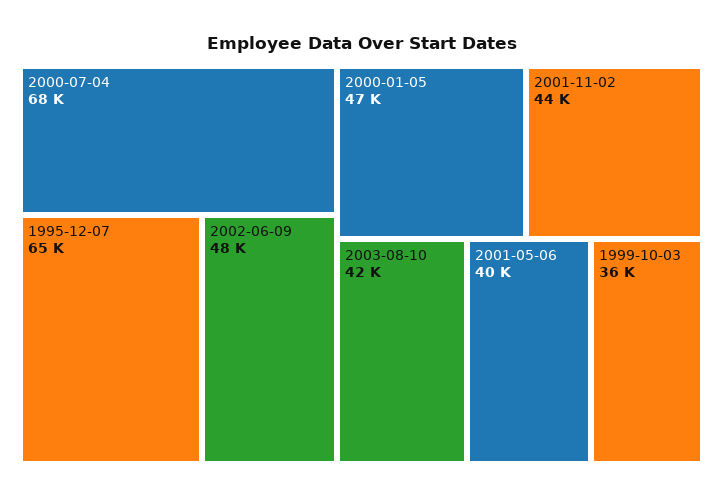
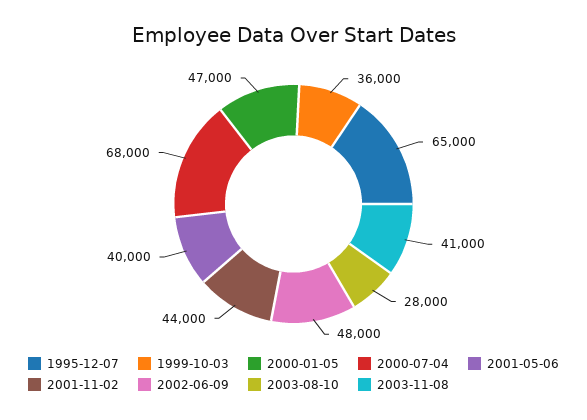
2003-08-10: 42000 -> 28000
2003-11-08: none -> 41000

